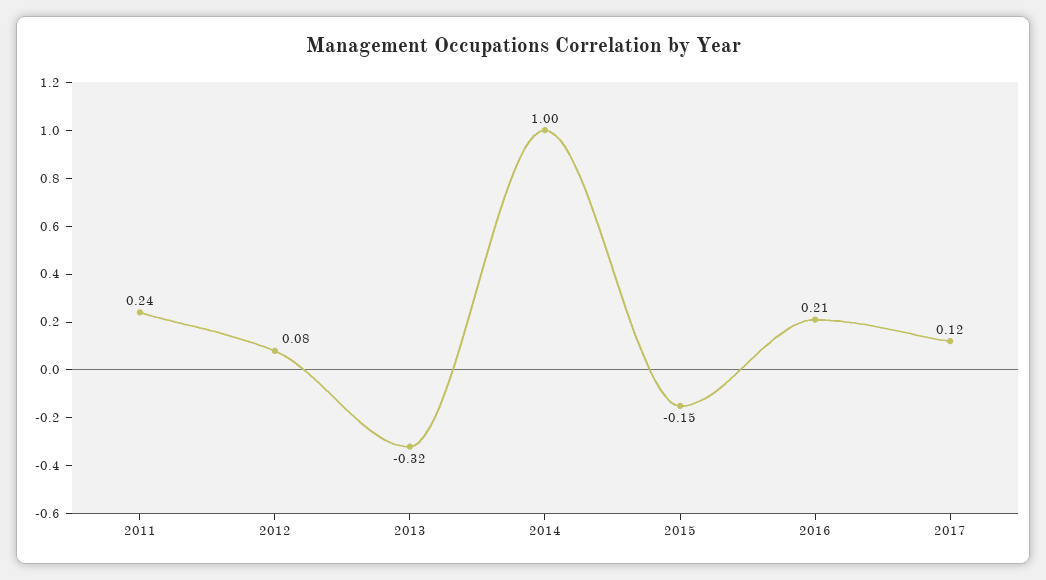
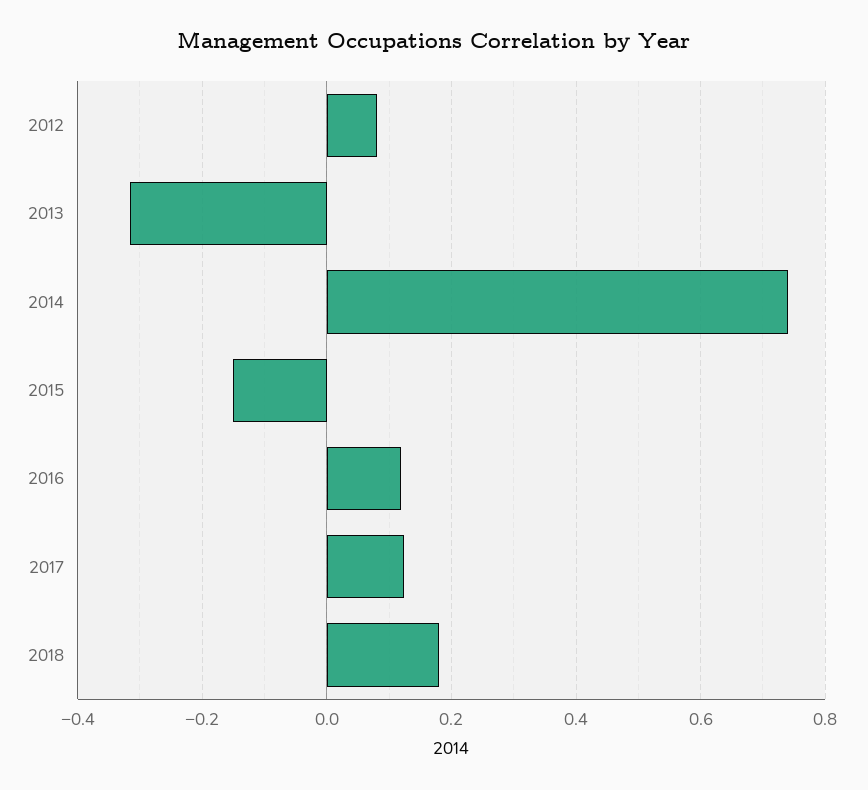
2011: 0.24 -> none
2014: 1 -> 0.74
2016: 0.21 -> 0.12
2018: none -> 0.18

